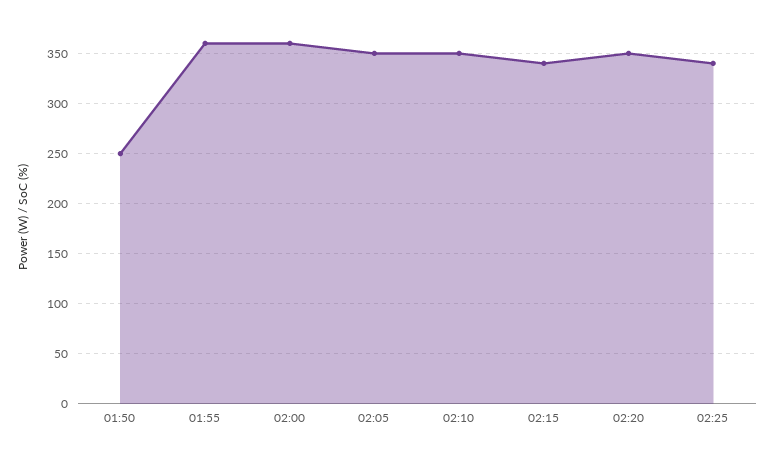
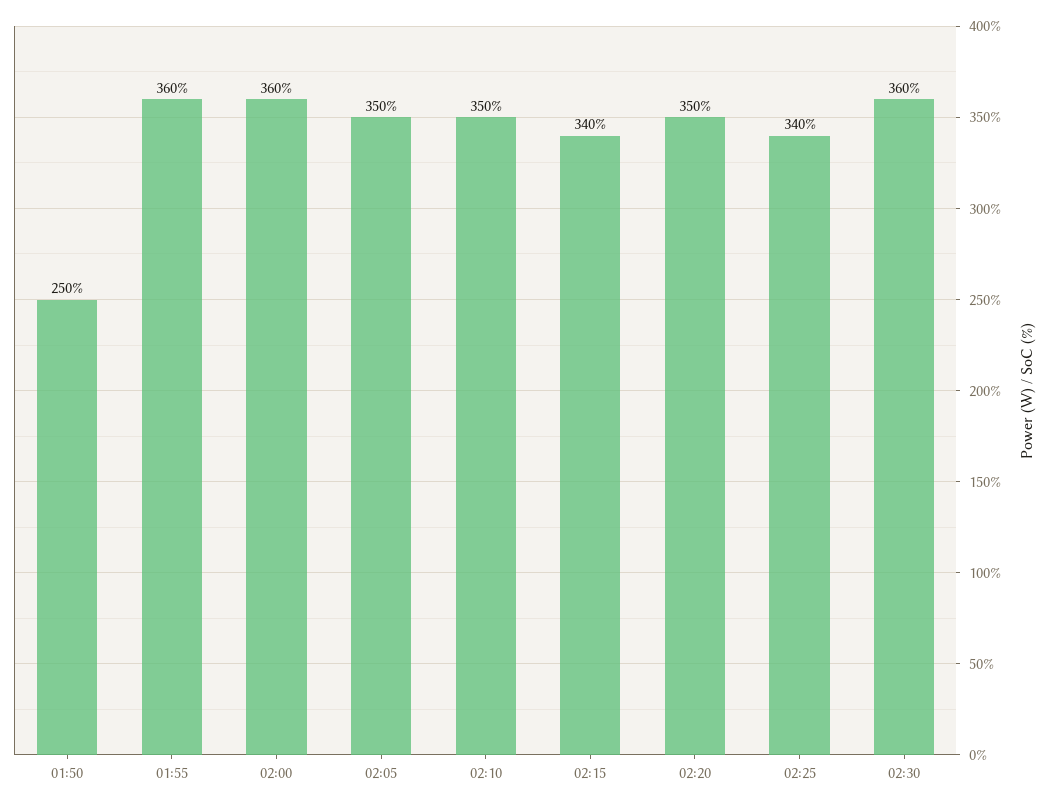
02:30: none -> 360

